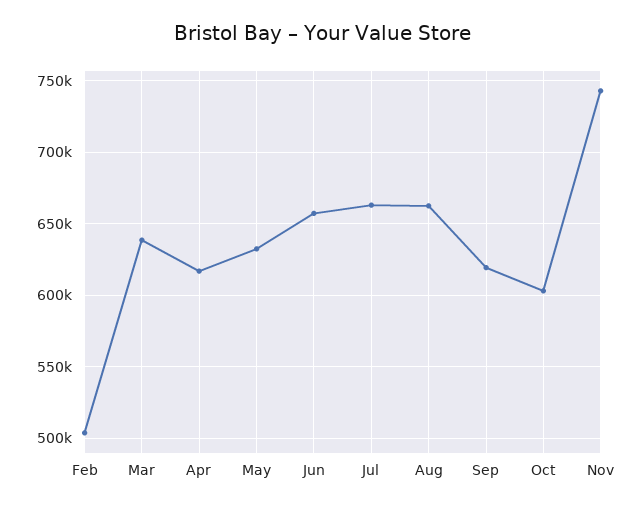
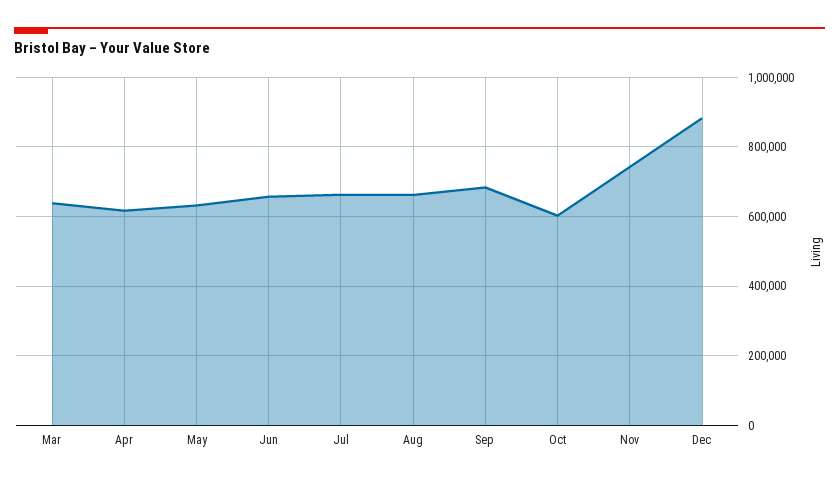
Feb: 505000 -> none
Sep: 620000 -> 680000
Dec: none -> 880000

